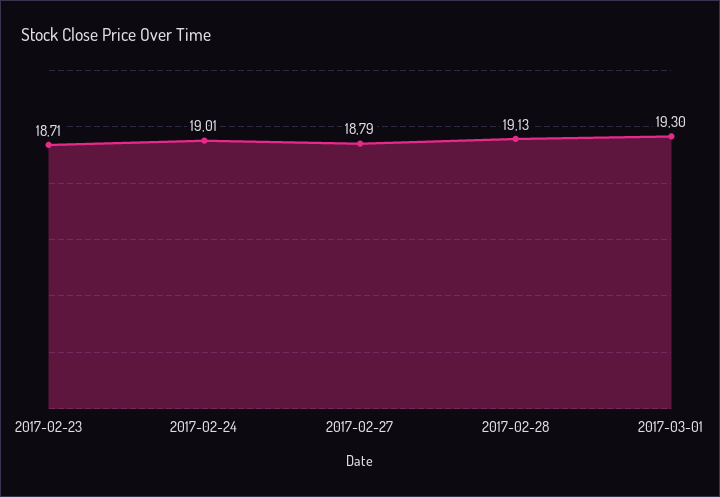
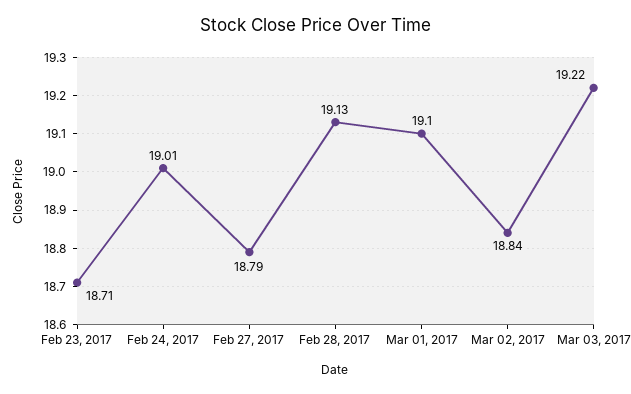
2017-03-01: 19.3 -> 19.1
Mar 02, 2017: none -> 18.84
Mar 03, 2017: none -> 19.22

